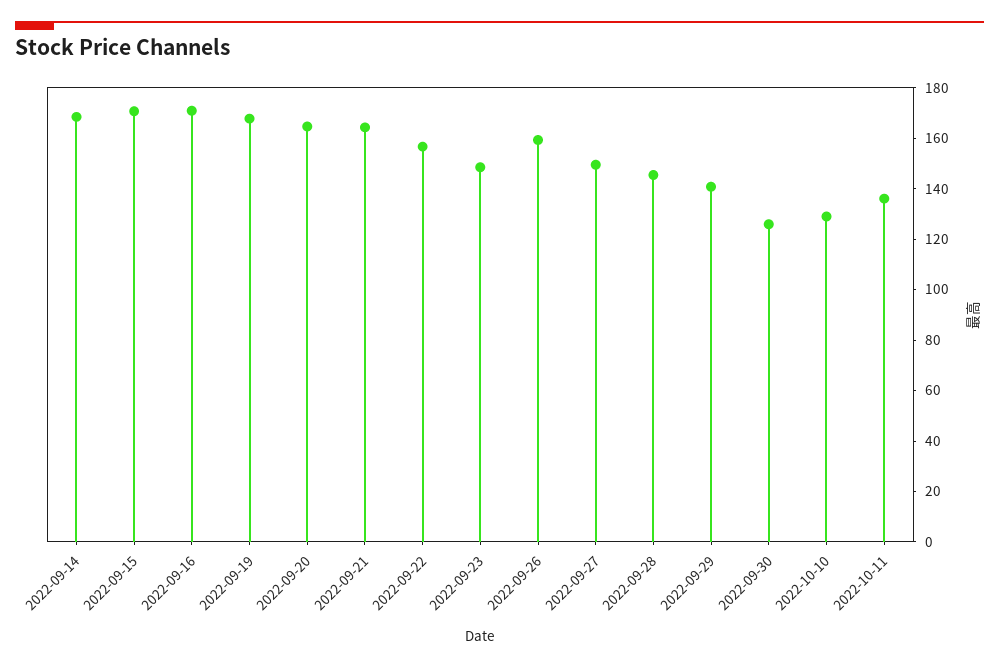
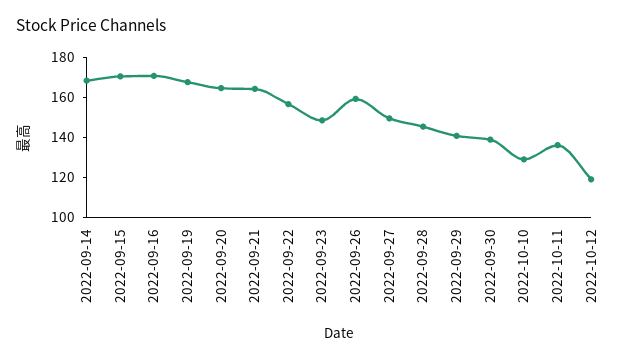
2022-09-30: 125 -> 140
2022-10-12: none -> 120

